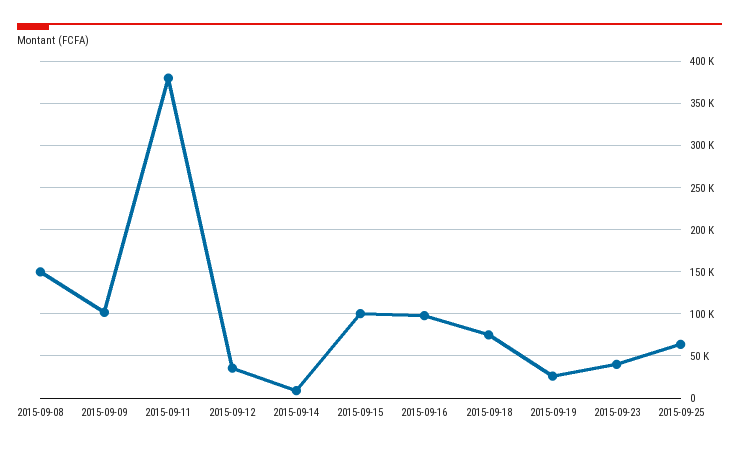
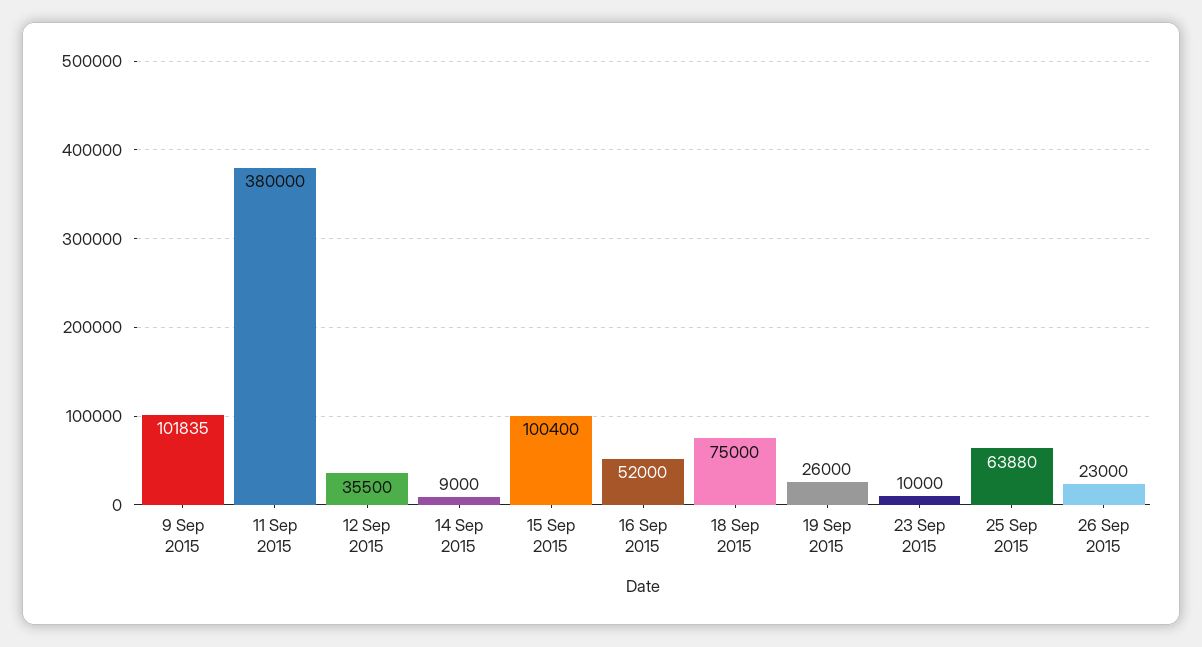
2015-09-08: 150000 -> none
2015-09-16: 100000 -> 52000
2015-09-23: 40000 -> 10000
26 Sep 2015: none -> 23000

